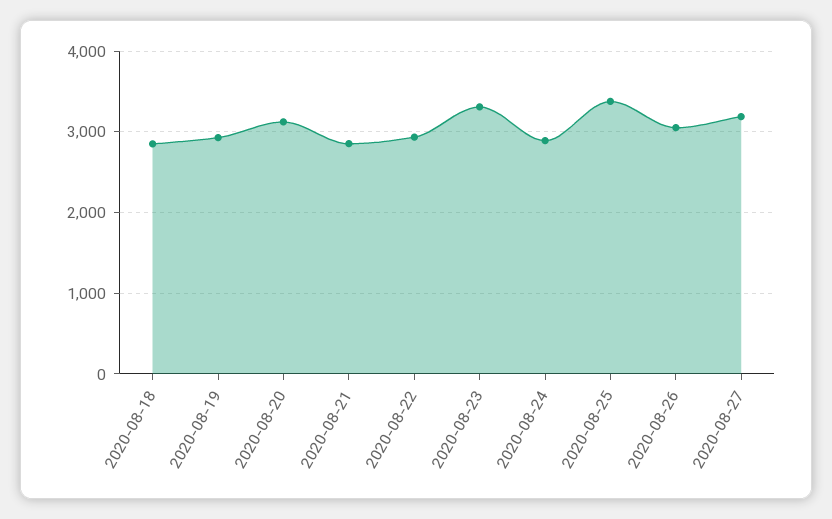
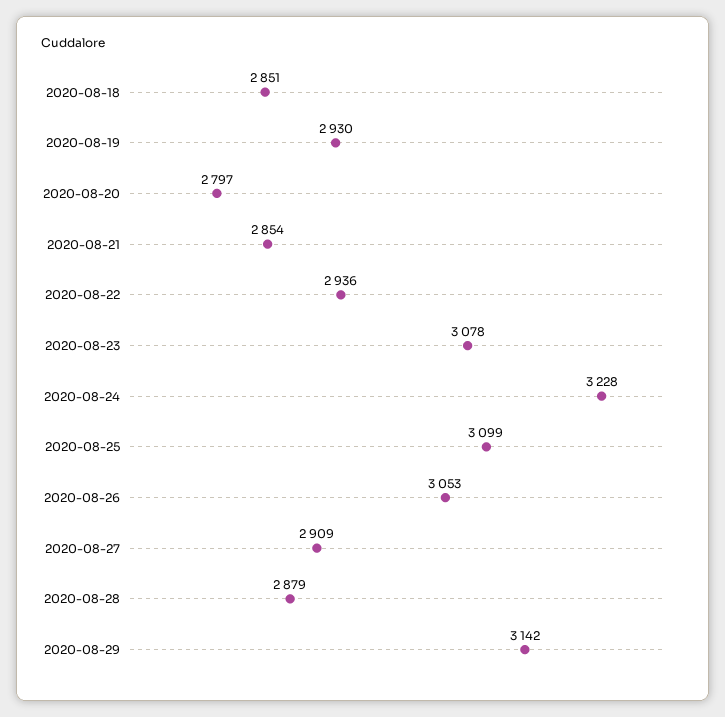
2020-08-20: 3100 -> 2797
2020-08-23: 3300 -> 3078
2020-08-24: 2900 -> 3228
2020-08-25: 3400 -> 3099
2020-08-27: 3200 -> 2909
2020-08-28: none -> 2879
2020-08-29: none -> 3142

